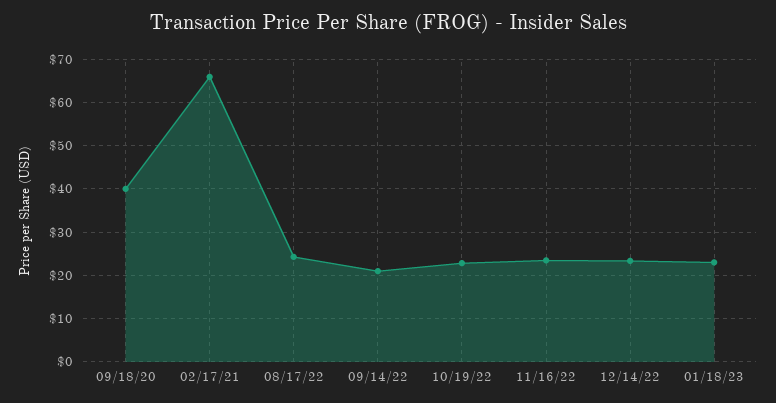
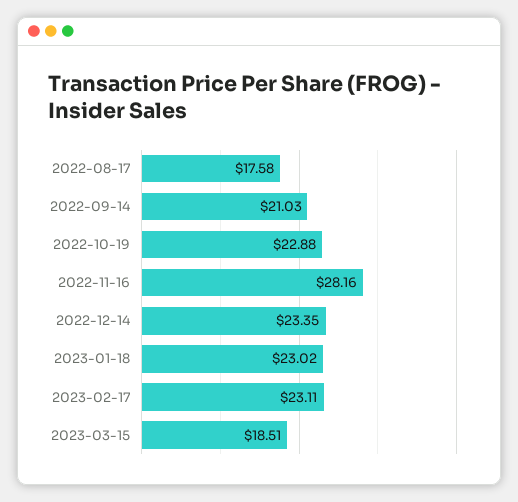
09/18/20: 40 -> none
02/17/21: 66 -> none
08/17/22: 24 -> 17.58
11/16/22: 24 -> 28.16
2023-02-17: none -> 23.11
2023-03-15: none -> 18.51

